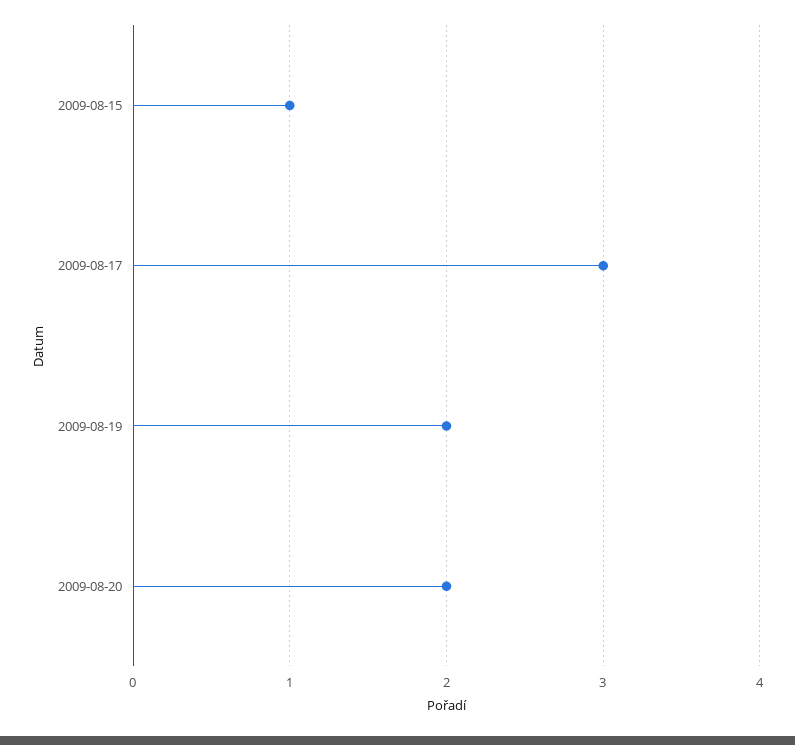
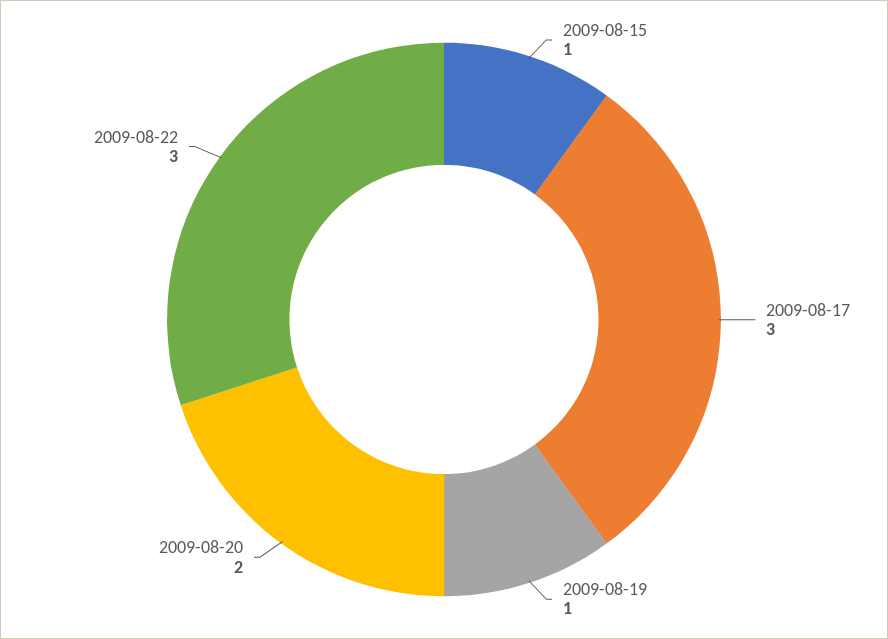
2009-08-19: 2 -> 1
2009-08-22: none -> 3

